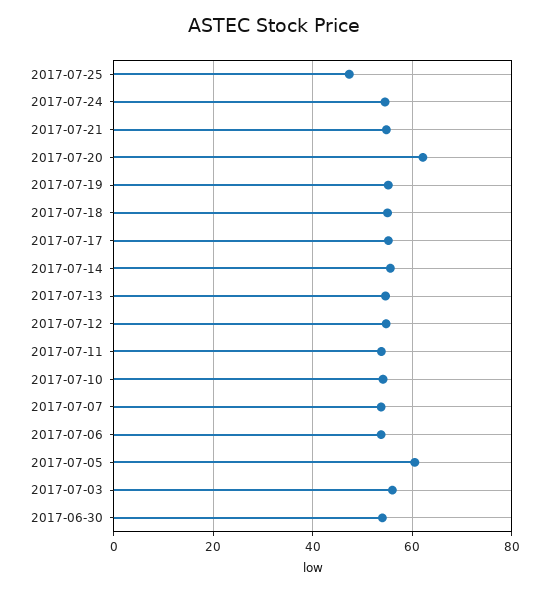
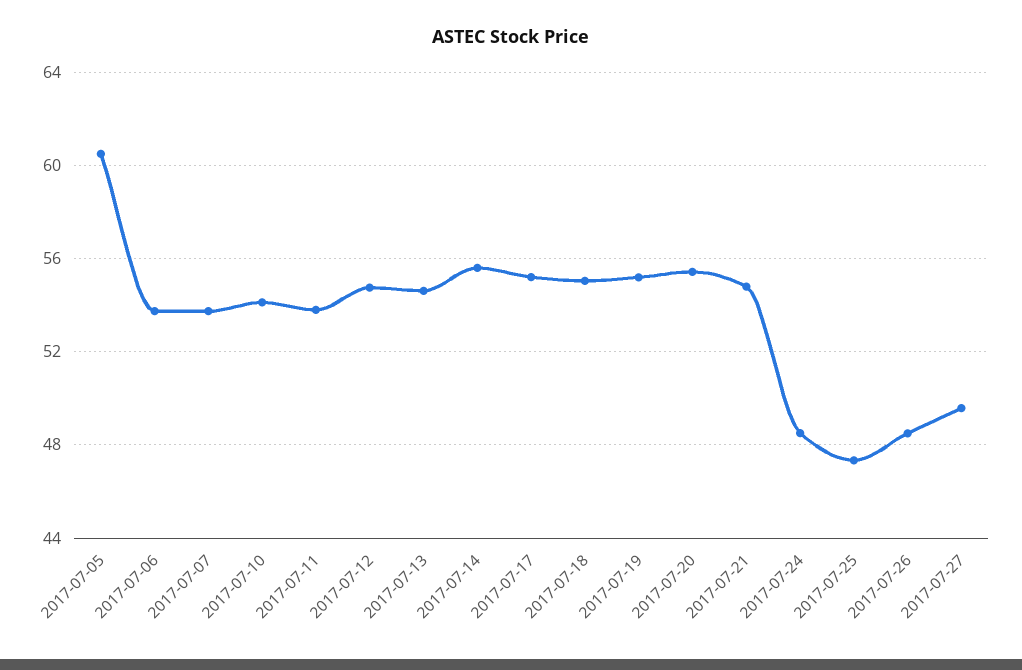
2017-07-24: 54 -> 48.5
2017-07-20: 62 -> 55.5
2017-07-03: 56 -> none
2017-06-30: 54 -> none
2017-07-26: none -> 48.5
2017-07-27: none -> 49.5

